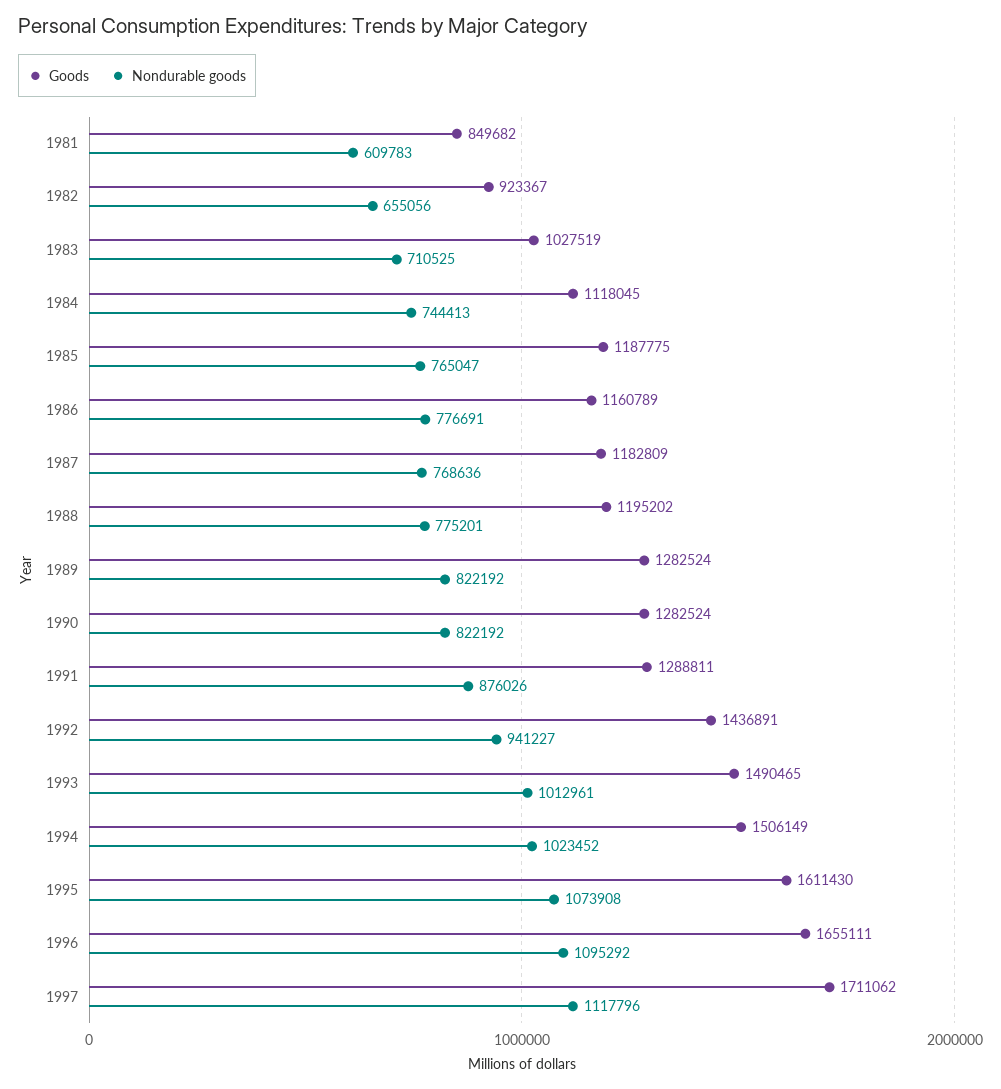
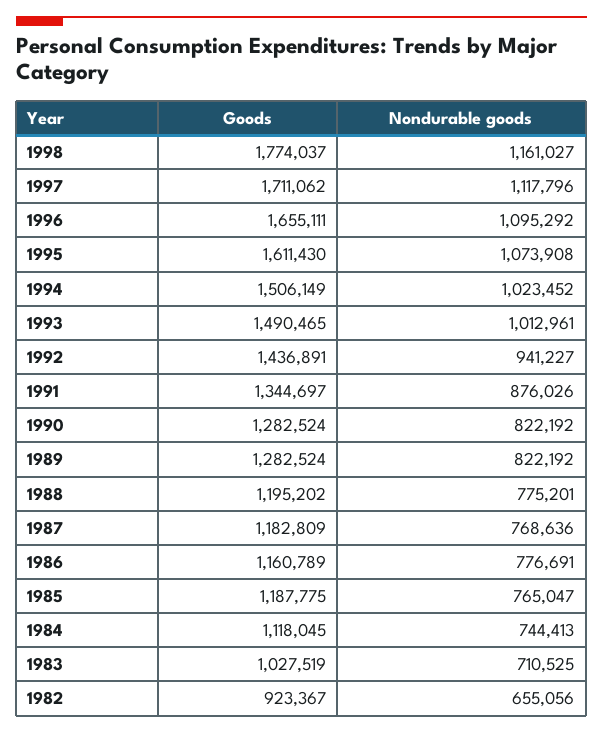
Goods, 1981: 849682 -> none
Nondurable goods, 1981: 609783 -> none
Goods, 1991: 1288811 -> 1344697
Goods, 1998: none -> 1774037
Nondurable goods, 1998: none -> 1161027

